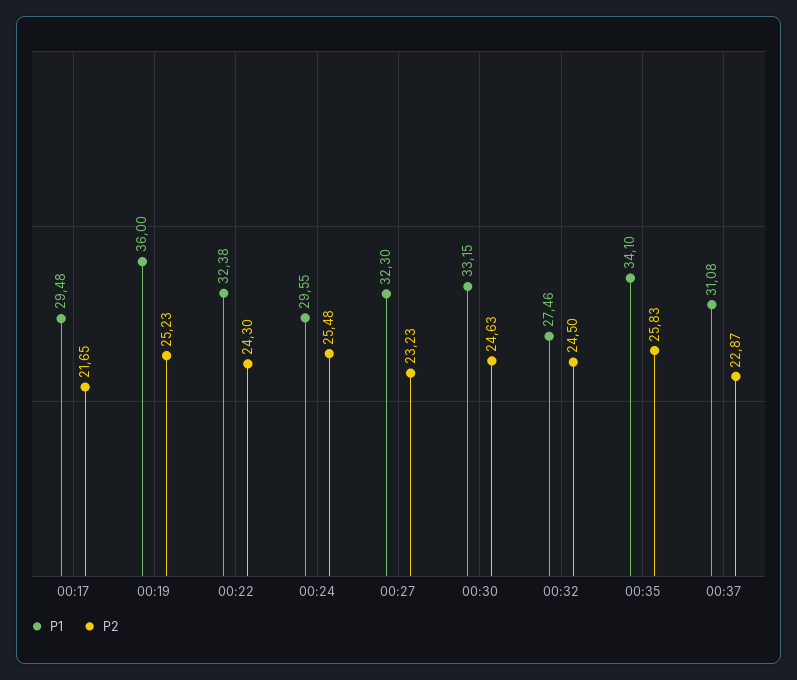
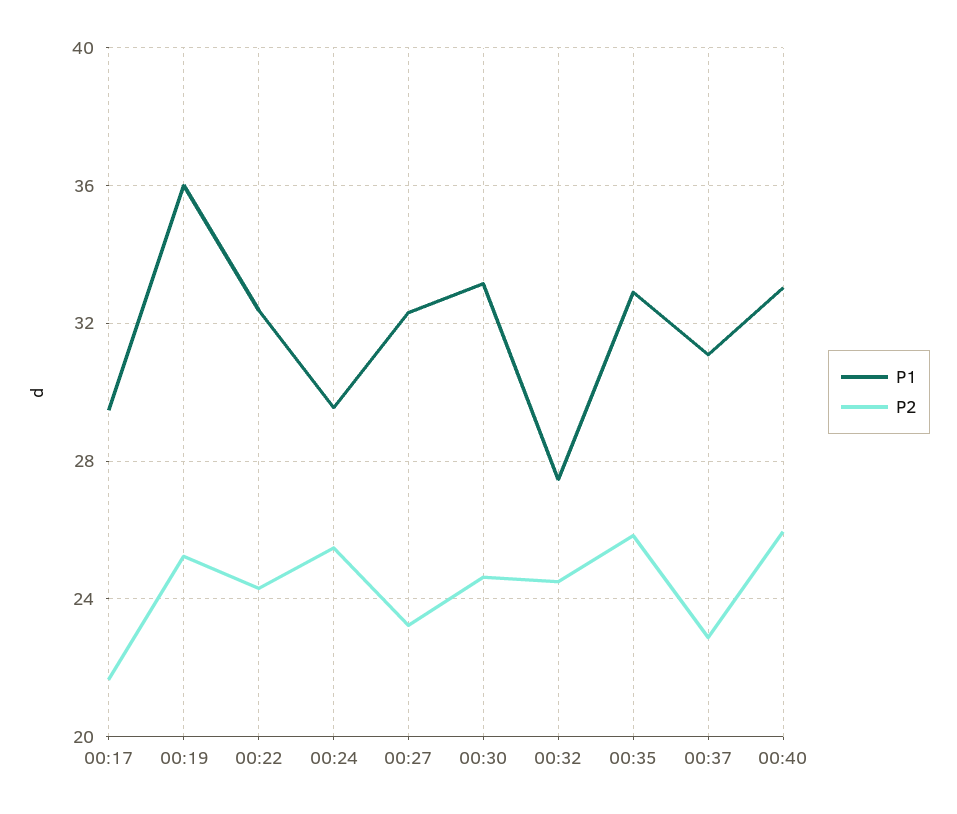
P1, 00:35: 34.1 -> 33
P1, 00:40: none -> 33
P2, 00:40: none -> 26

